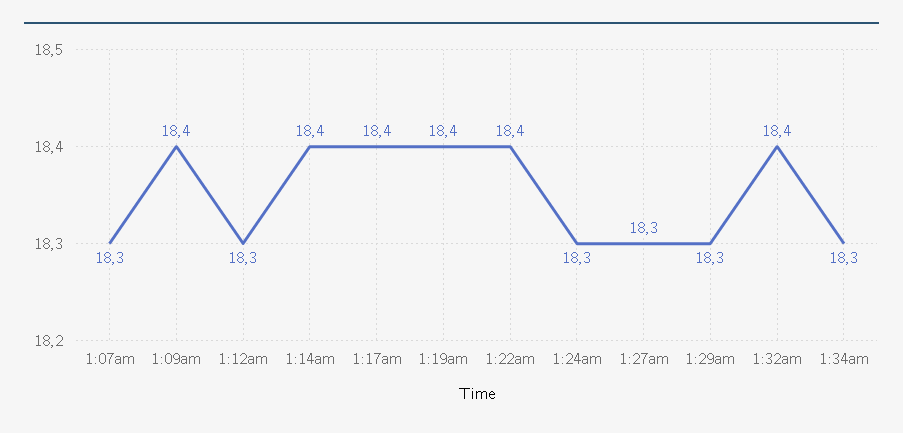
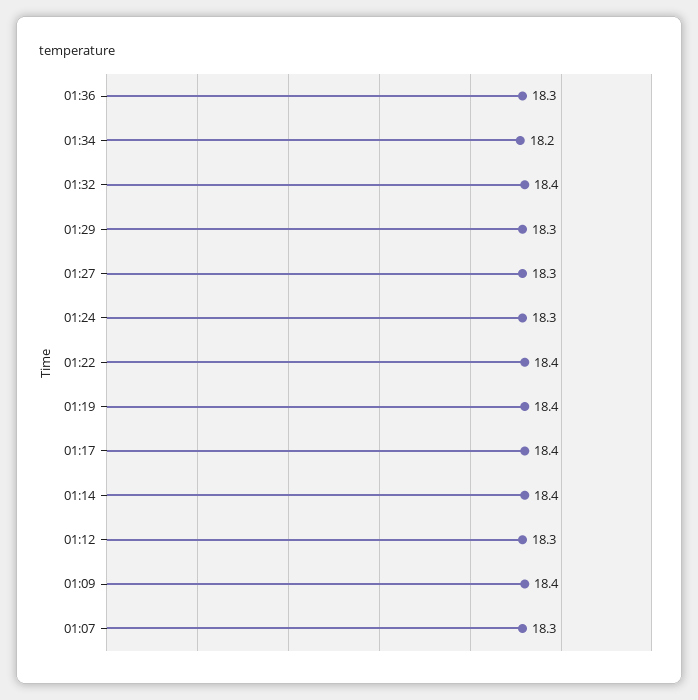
1:34am: 18.3 -> 18.2
01:36: none -> 18.3

